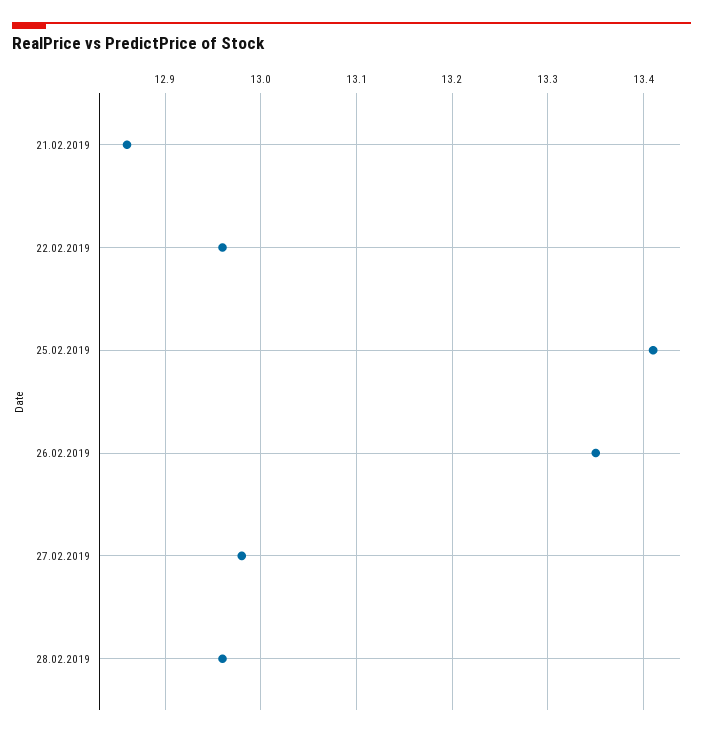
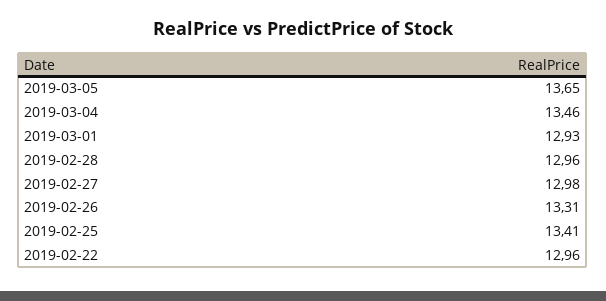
21.02.2019: 12.86 -> none
26.02.2019: 13.35 -> 13.31
2019-03-05: none -> 13.65
2019-03-04: none -> 13.46
2019-03-01: none -> 12.93

